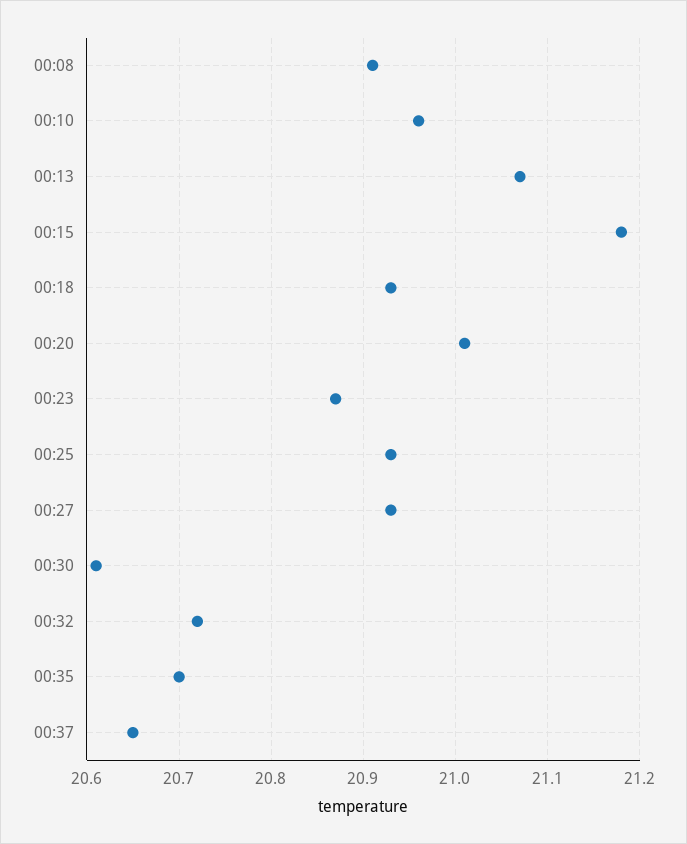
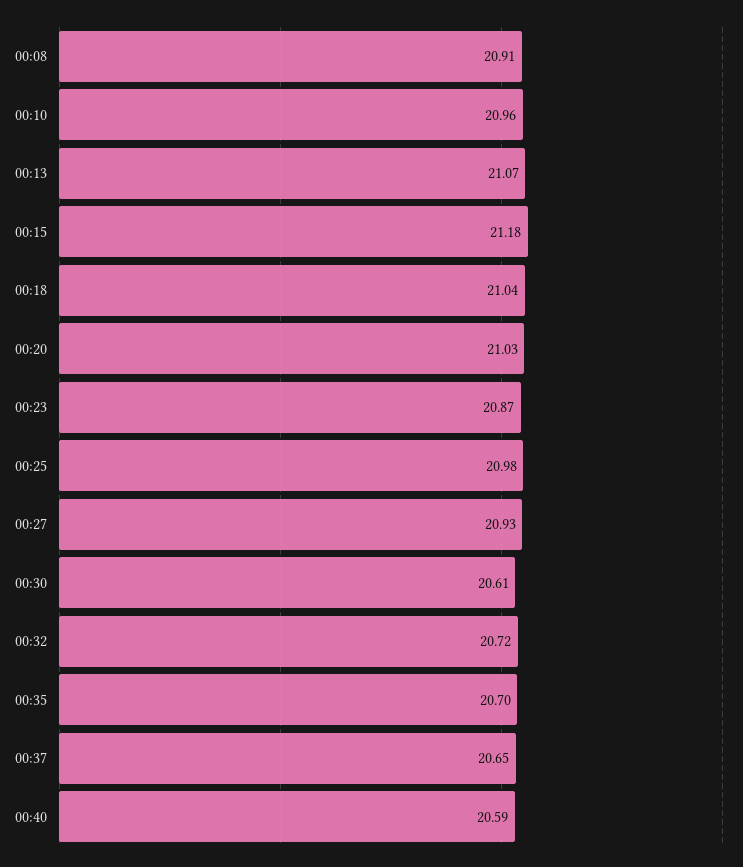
00:18: 20.93 -> 21.04
00:20: 21.01 -> 21.03
00:25: 20.93 -> 20.98
00:40: none -> 20.59

